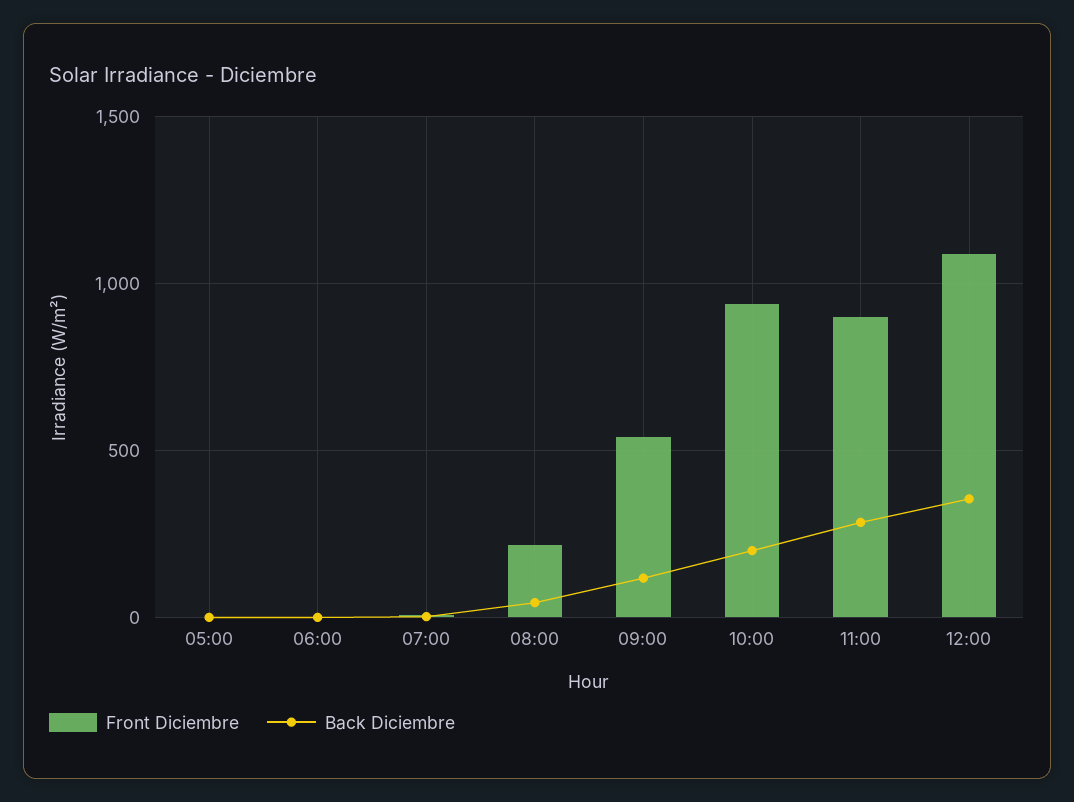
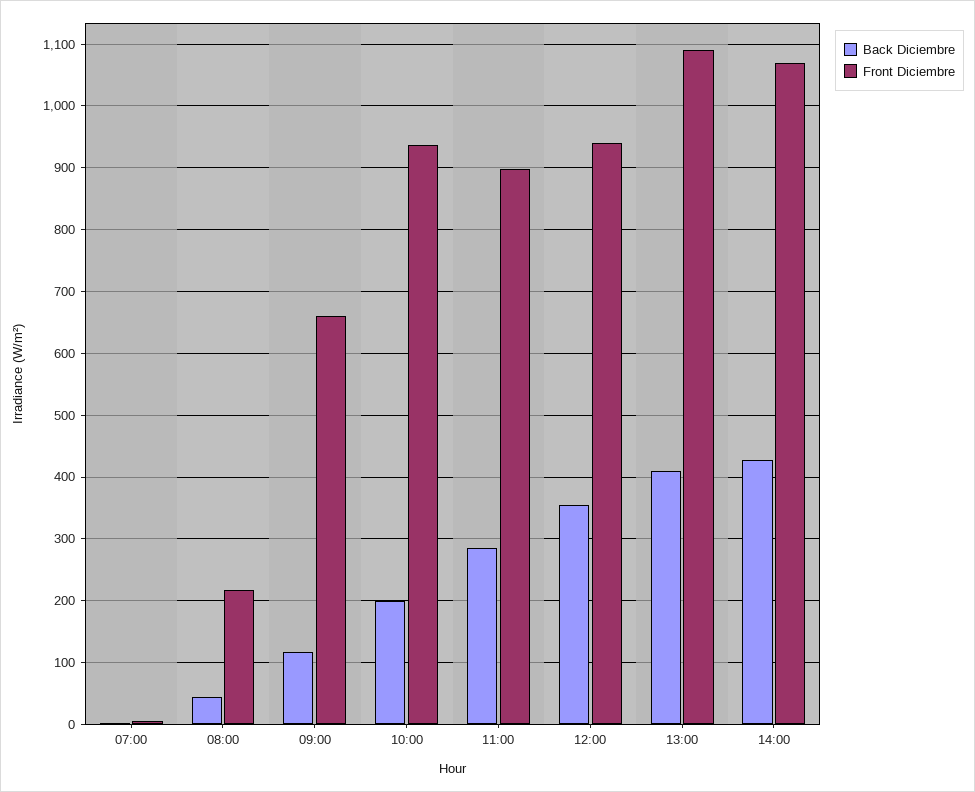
Front Diciembre, 05:00: 0 -> none
Back Diciembre, 05:00: 0 -> none
Front Diciembre, 06:00: 0 -> none
Back Diciembre, 06:00: 0 -> none
Front Diciembre, 09:00: 550 -> 660
Front Diciembre, 12:00: 1100 -> 940
Back Diciembre, 13:00: none -> 410
Front Diciembre, 13:00: none -> 1090
Back Diciembre, 14:00: none -> 430
Front Diciembre, 14:00: none -> 1070

